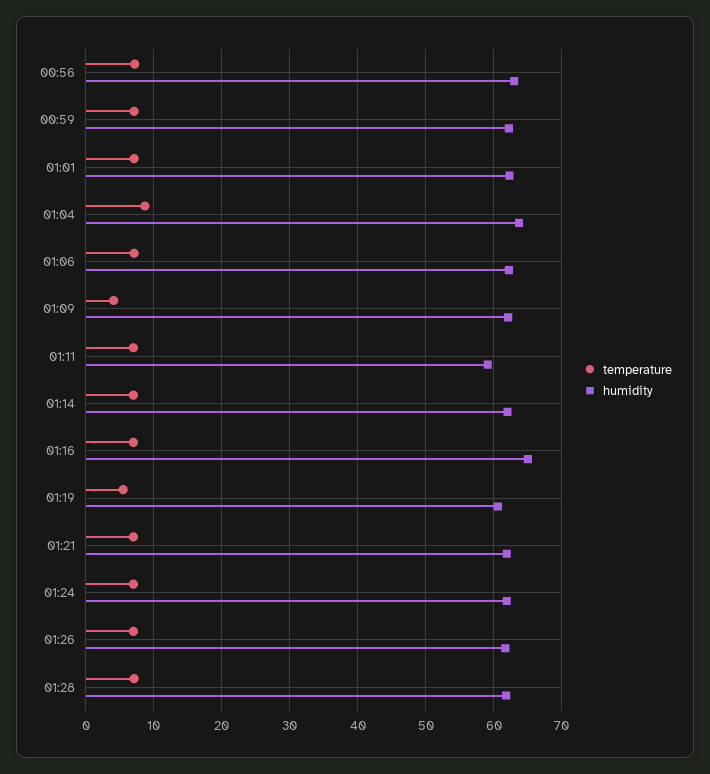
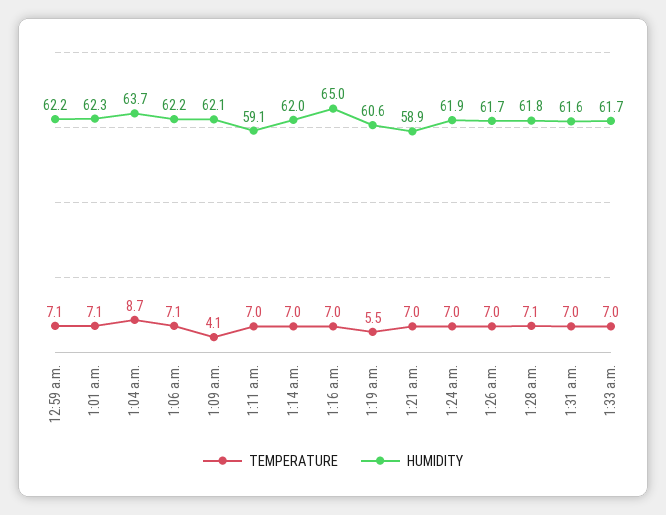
temperature, 00:56: 7 -> none
humidity, 00:56: 63 -> none
humidity, 01:21: 62 -> 58.9
temperature, 1:31 a.m.: none -> 7
humidity, 1:31 a.m.: none -> 61.6
temperature, 1:33 a.m.: none -> 7
humidity, 1:33 a.m.: none -> 61.7

